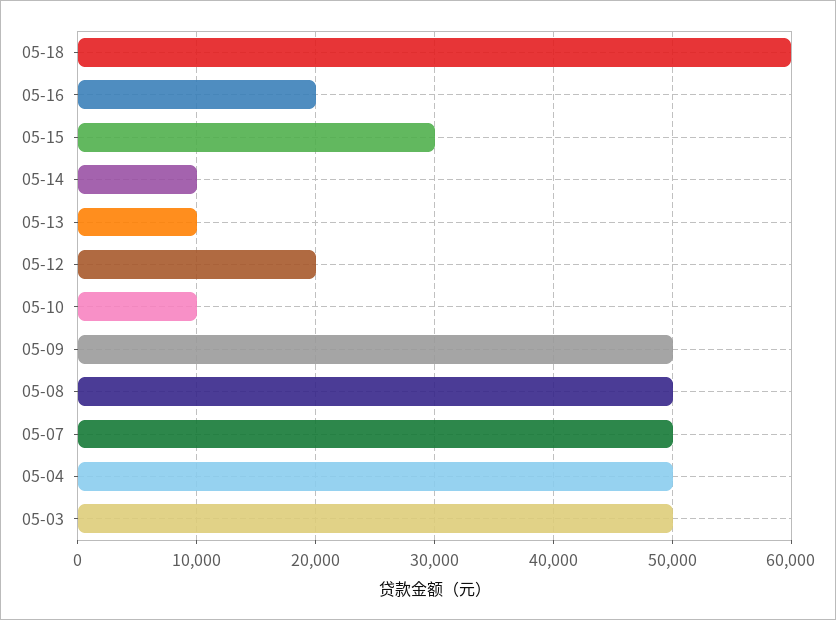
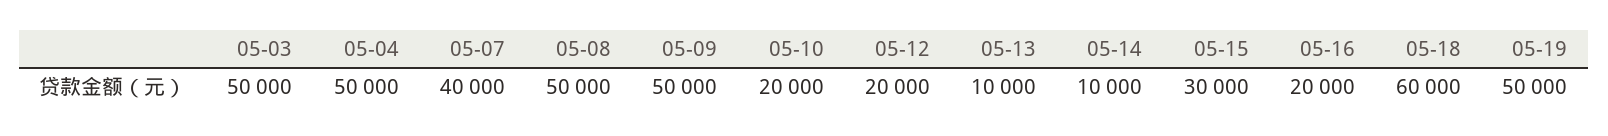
05-10: 10000 -> 20000
05-07: 50000 -> 40000
05-19: none -> 50000

